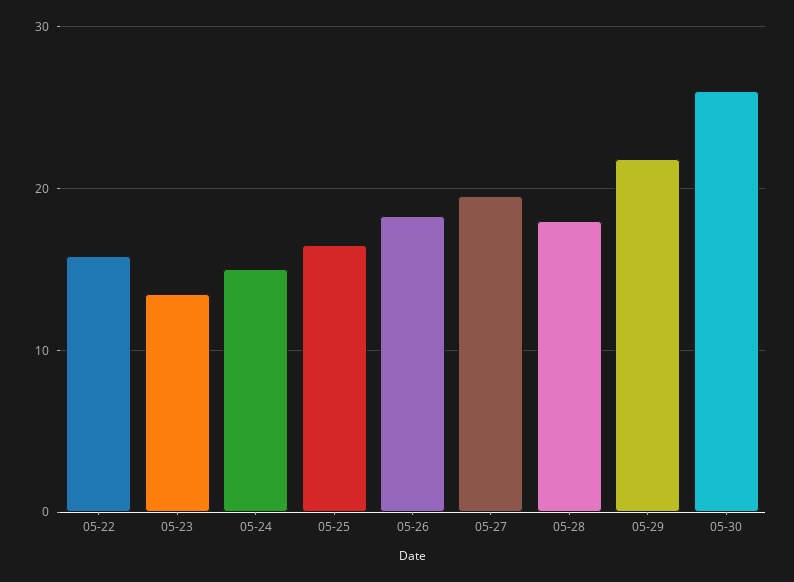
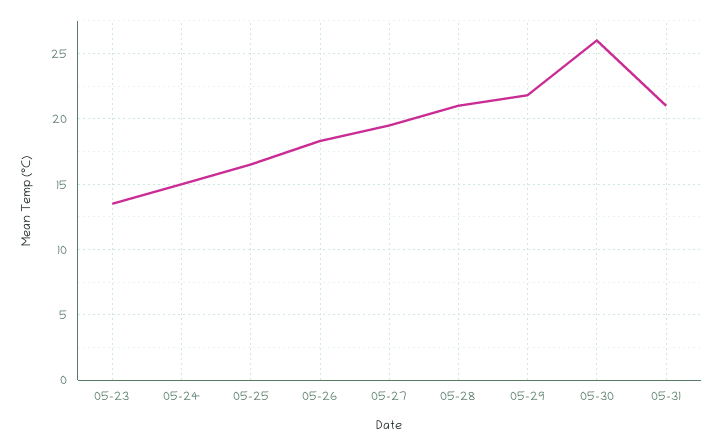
05-22: 16 -> none
05-28: 18 -> 21
05-31: none -> 21

